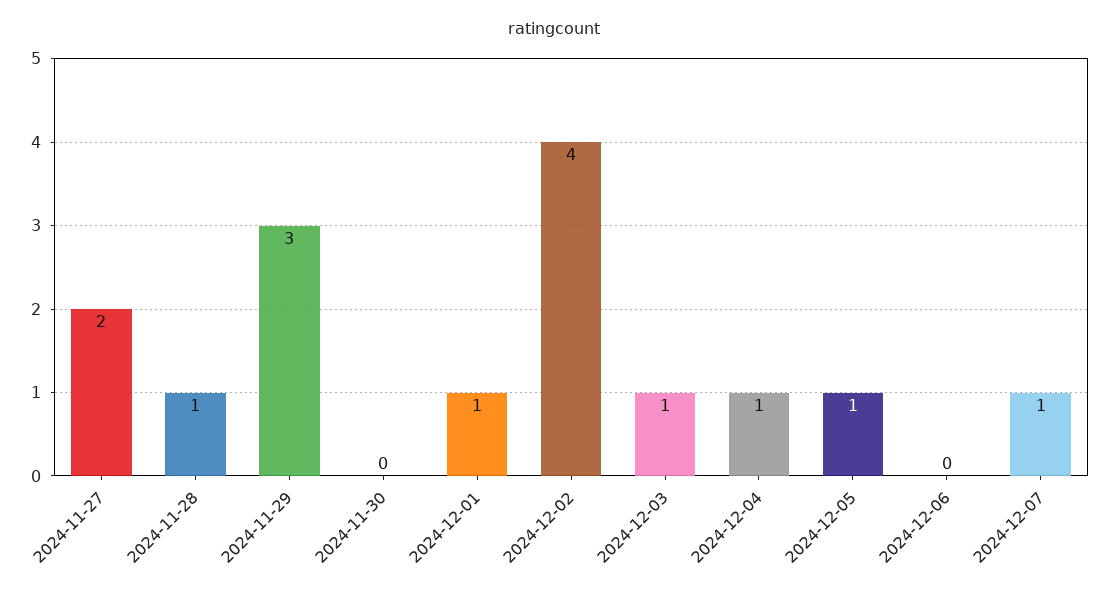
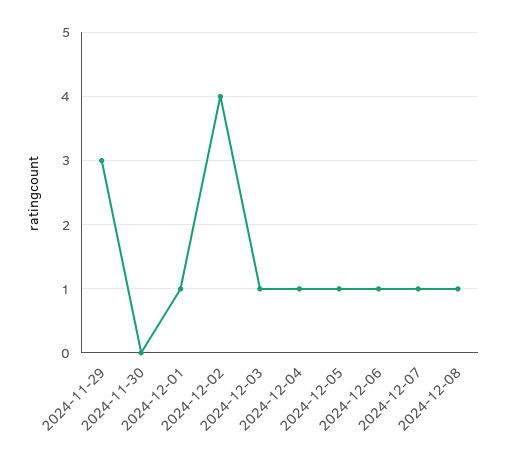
2024-11-27: 2 -> none
2024-11-28: 1 -> none
2024-12-06: 0 -> 1
2024-12-08: none -> 1

